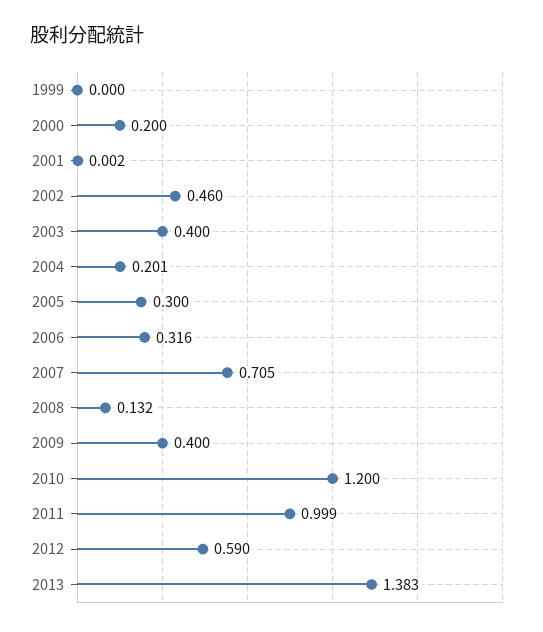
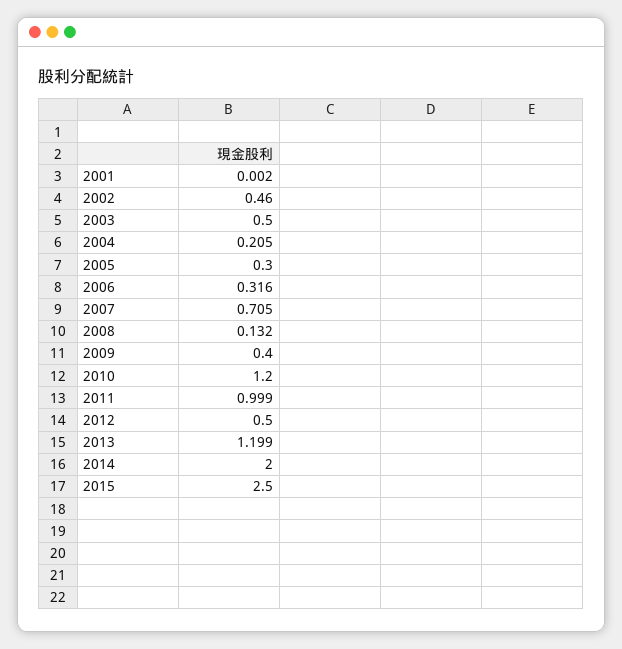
1999: 0 -> none
2000: 0.2 -> none
2003: 0.4 -> 0.5
2004: 0.201 -> 0.205
2012: 0.59 -> 0.5
2013: 1.383 -> 1.199
2014: none -> 2
2015: none -> 2.5

